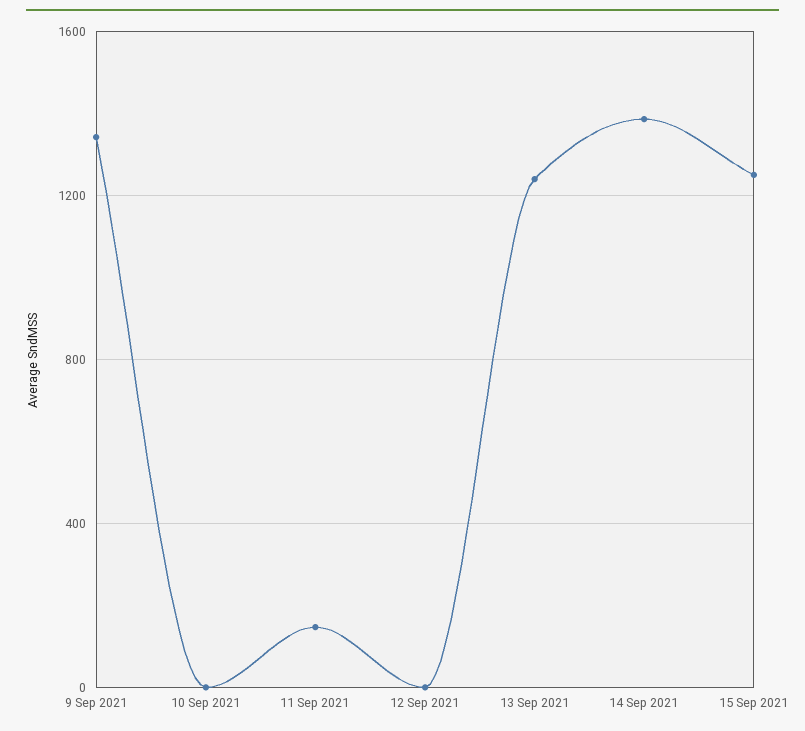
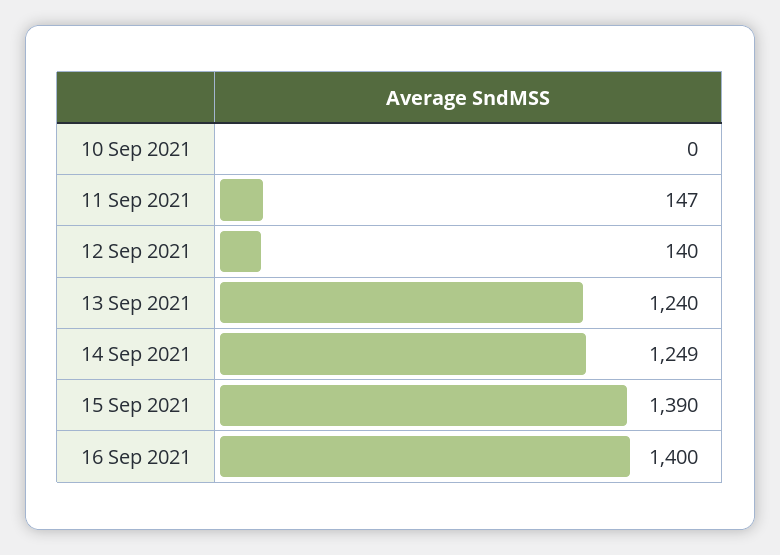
9 Sep 2021: 1350 -> none
12 Sep 2021: 0 -> 140
14 Sep 2021: 1400 -> 1249
15 Sep 2021: 1250 -> 1390
16 Sep 2021: none -> 1400

